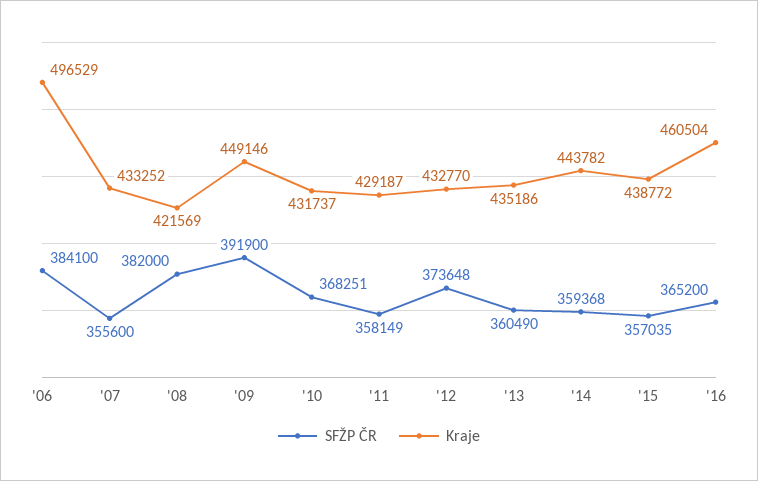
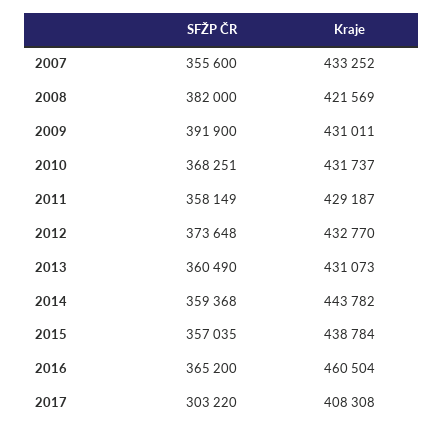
SFŽP ČR, '06: 384100 -> none
Kraje, '06: 496529 -> none
Kraje, '09: 449146 -> 431011
Kraje, '13: 435186 -> 431073
Kraje, '15: 438772 -> 438784
SFŽP ČR, 2017: none -> 303220
Kraje, 2017: none -> 408308

